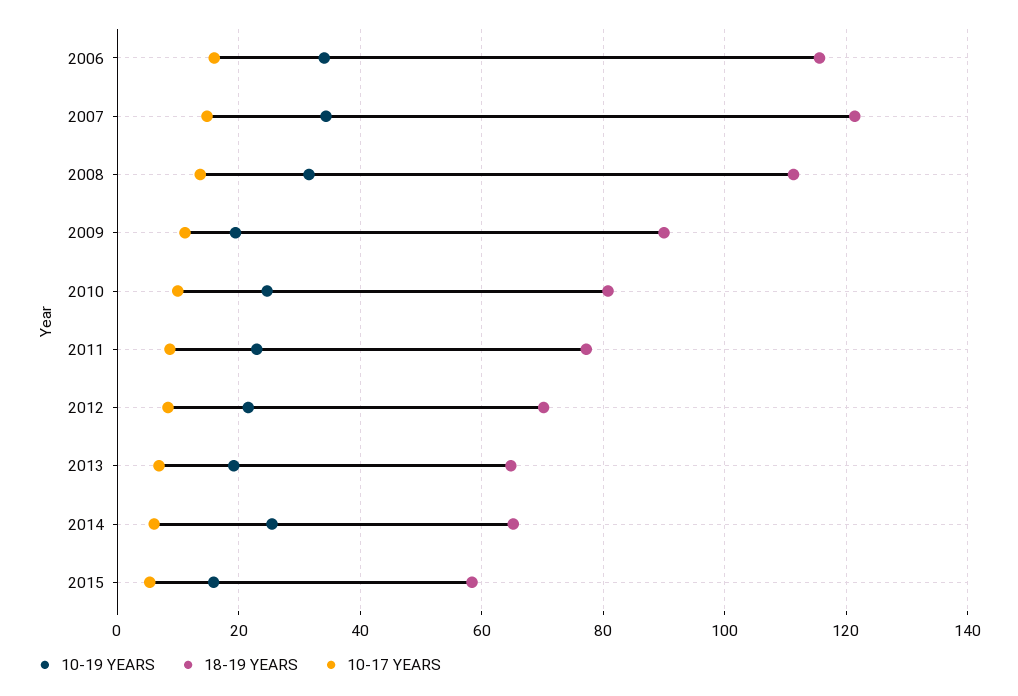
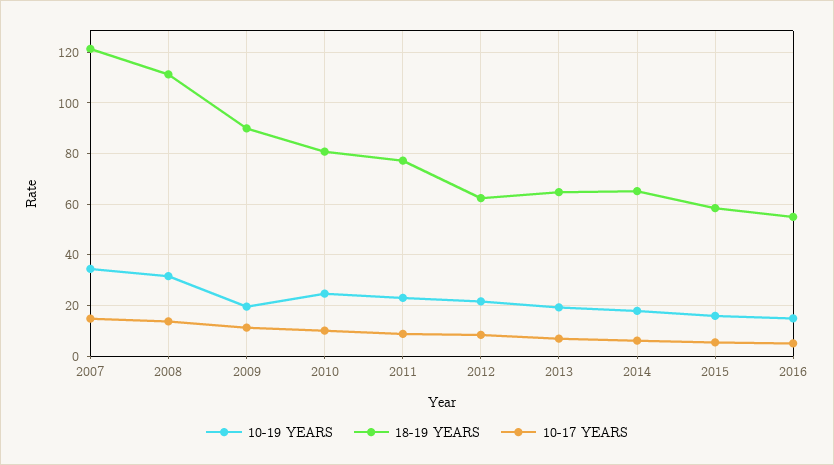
10-19 YEARS, 2006: 34 -> none
18-19 YEARS, 2006: 116 -> none
10-17 YEARS, 2006: 16 -> none
18-19 YEARS, 2012: 70 -> 62.5
10-19 YEARS, 2014: 26 -> 17.5
10-19 YEARS, 2016: none -> 15
18-19 YEARS, 2016: none -> 55
10-17 YEARS, 2016: none -> 5

